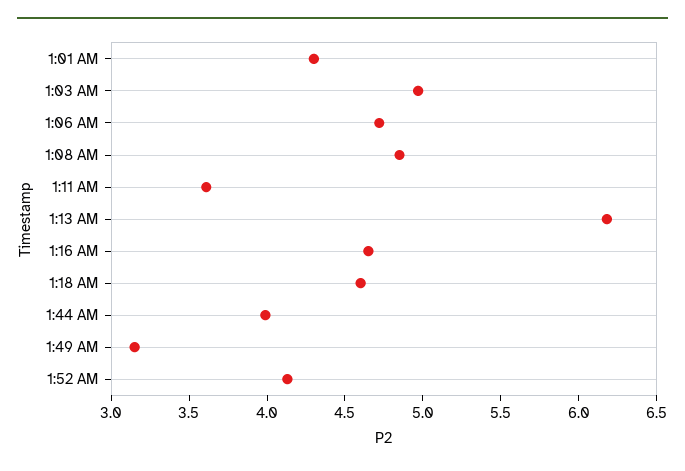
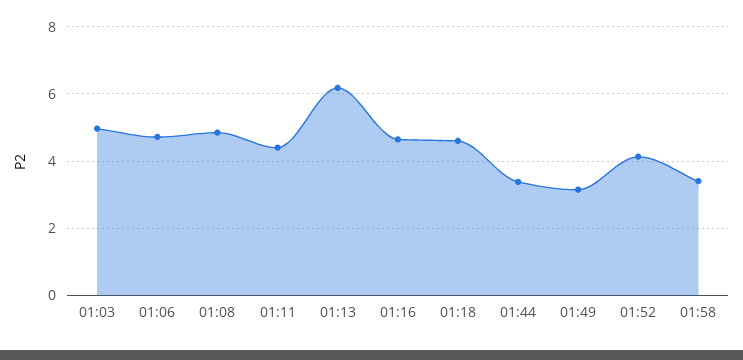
1:01 AM: 4.3 -> none
1:11 AM: 3.6 -> 4.4
1:44 AM: 4 -> 3.4
01:58: none -> 3.4

